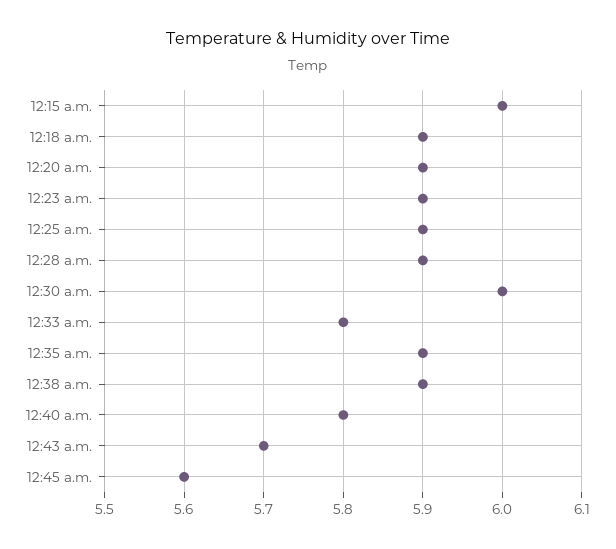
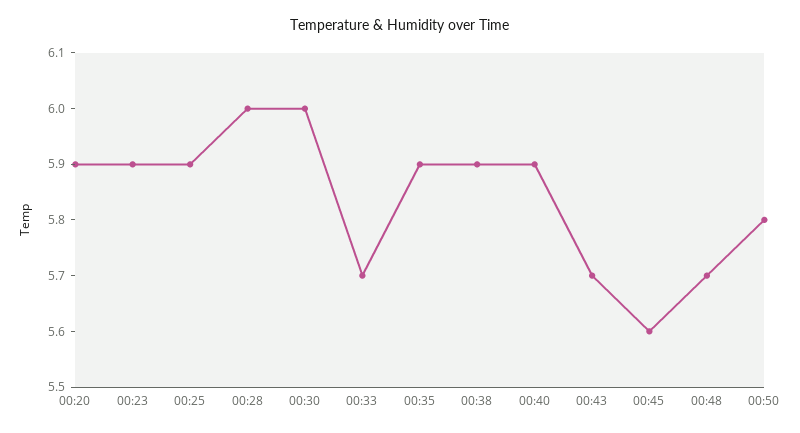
12:15 a.m.: 6 -> none
12:18 a.m.: 5.9 -> none
12:28 a.m.: 5.9 -> 6
12:33 a.m.: 5.8 -> 5.7
12:40 a.m.: 5.8 -> 5.9
00:48: none -> 5.7
00:50: none -> 5.8

